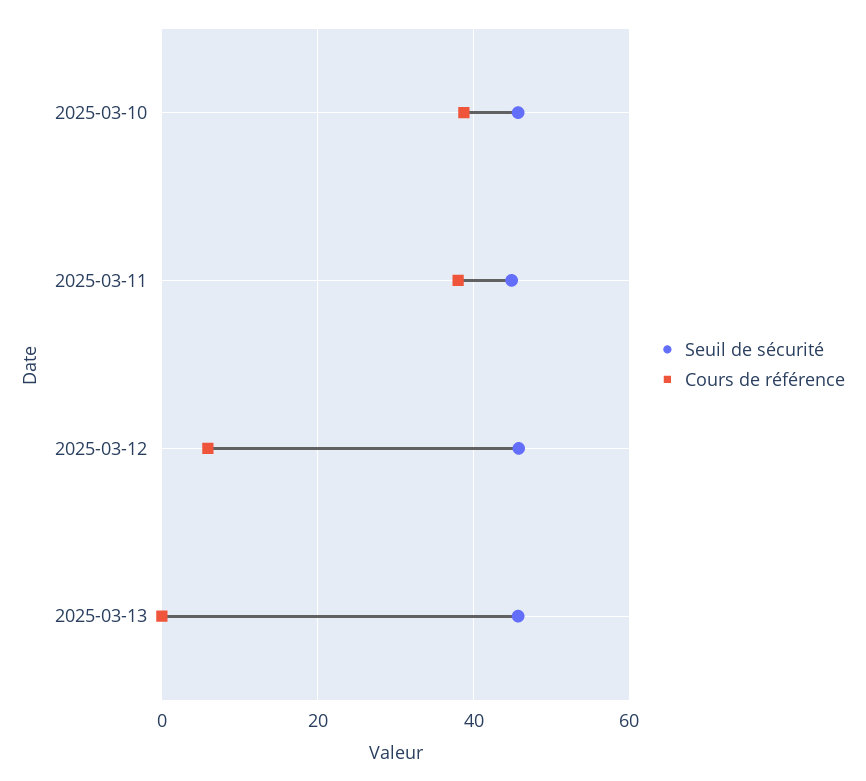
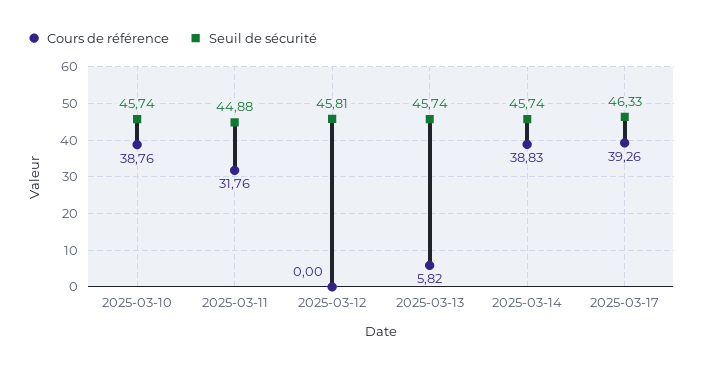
Cours de référence, 2025-03-11: 38 -> 31.76
Cours de référence, 2025-03-12: 6 -> 0
Cours de référence, 2025-03-13: 0 -> 5.82
Cours de référence, 2025-03-14: none -> 38.83
Seuil de sécurité, 2025-03-14: none -> 45.74
Cours de référence, 2025-03-17: none -> 39.26
Seuil de sécurité, 2025-03-17: none -> 46.33

